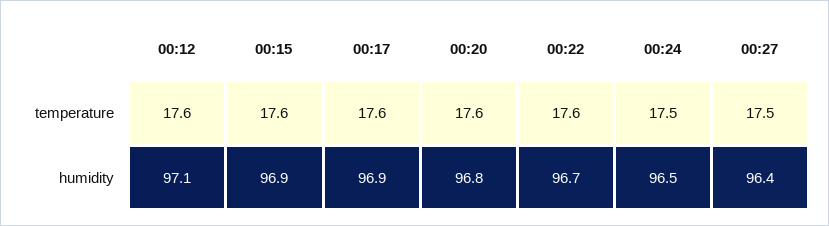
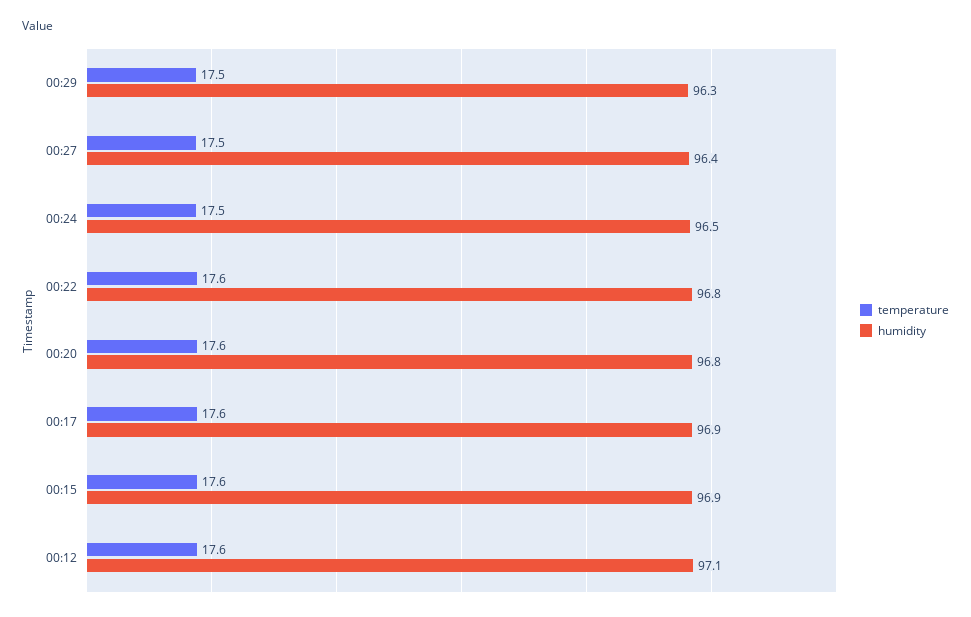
humidity, 00:22: 96.7 -> 96.8
temperature, 00:29: none -> 17.5
humidity, 00:29: none -> 96.3

